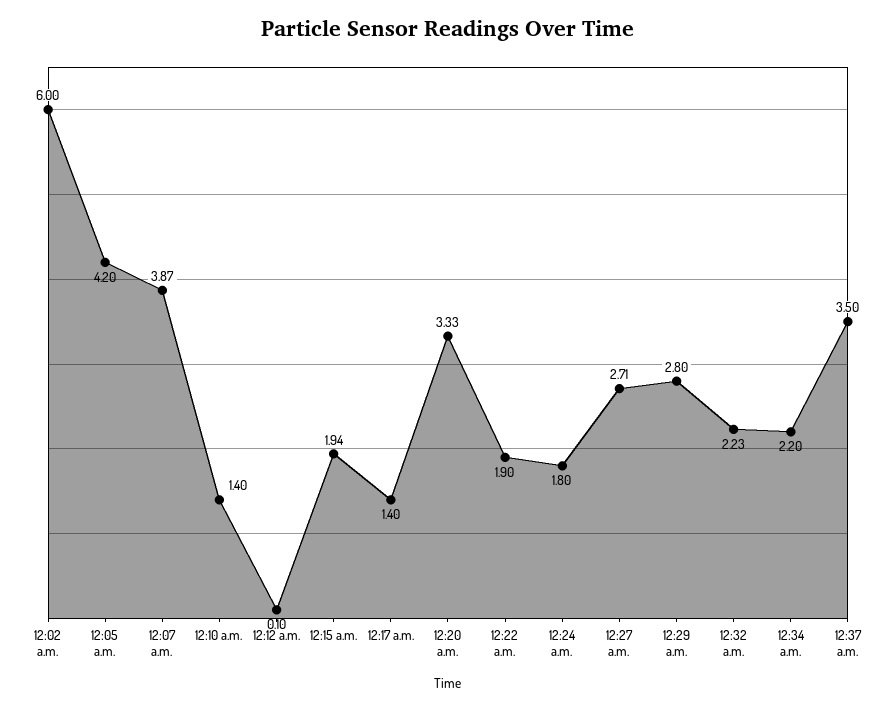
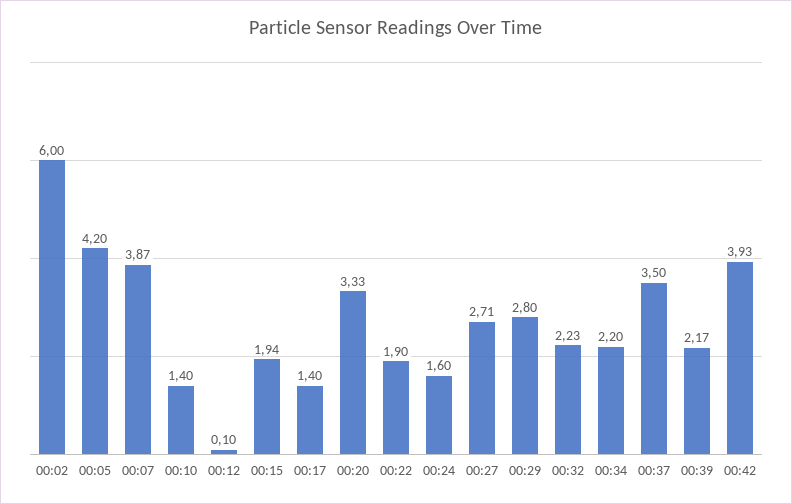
12:24 a.m.: 1.8 -> 1.6
00:39: none -> 2.17
00:42: none -> 3.93

